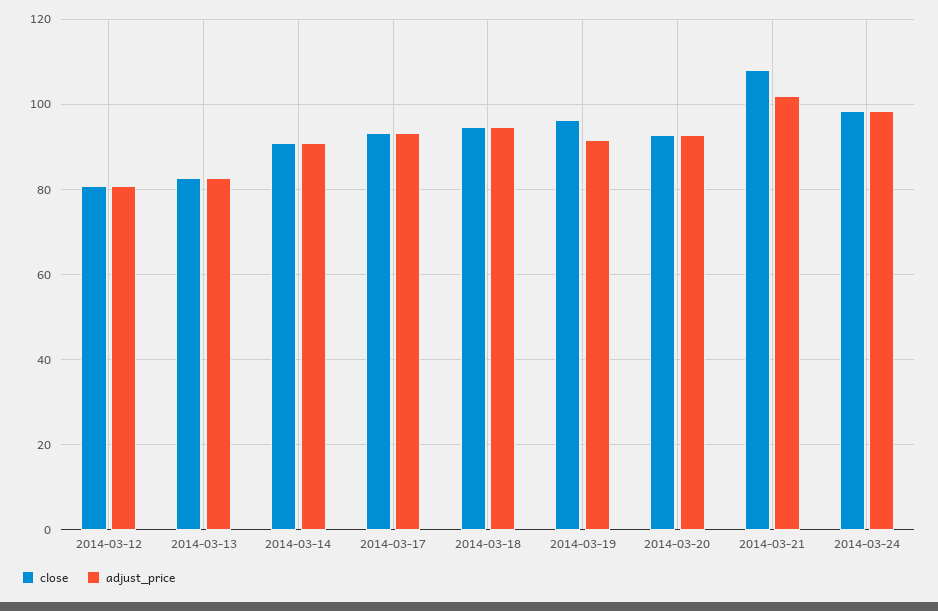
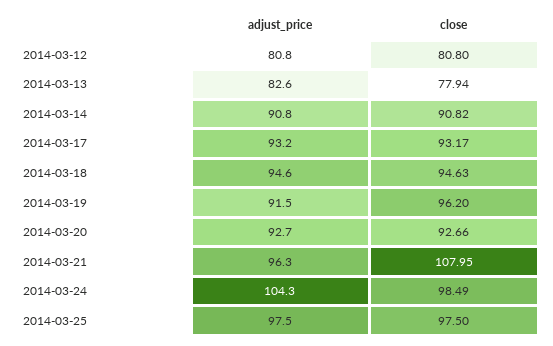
close, 2014-03-13: 82 -> 77.94
adjust_price, 2014-03-21: 102 -> 96.3
adjust_price, 2014-03-24: 98 -> 104.3
adjust_price, 2014-03-25: none -> 97.5
close, 2014-03-25: none -> 97.5

